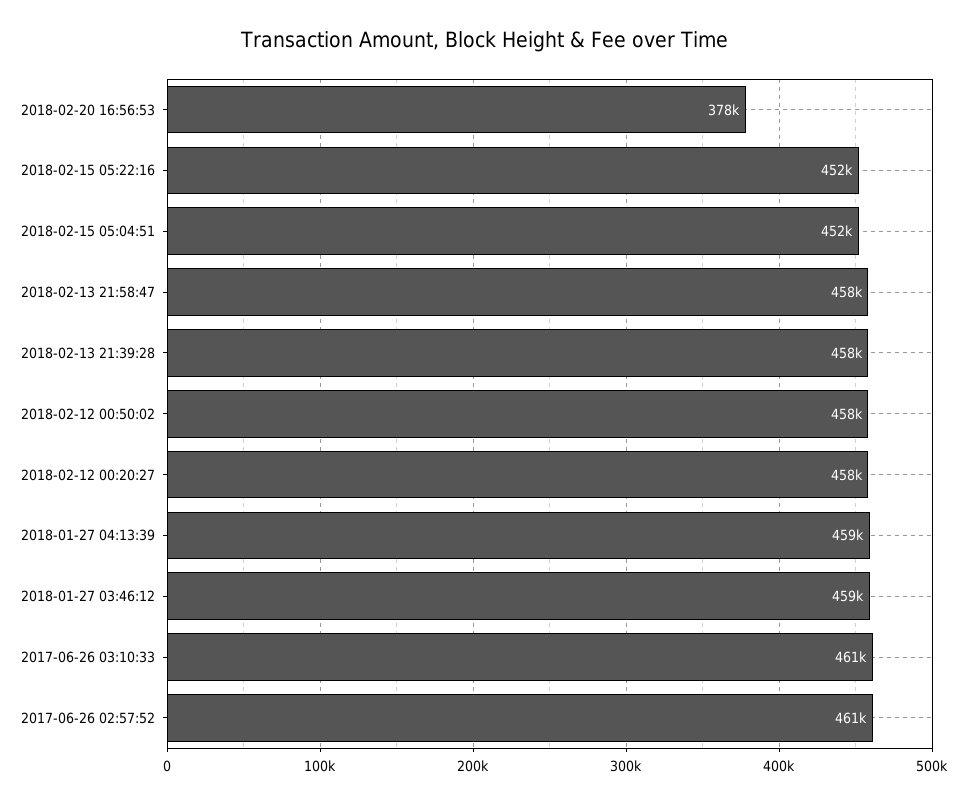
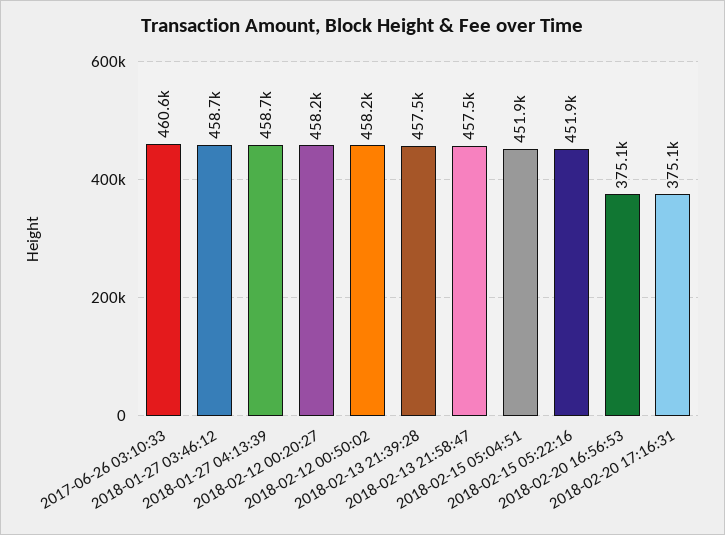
2018-02-20 16:56:53: 378000 -> 375100
2017-06-26 02:57:52: 461000 -> none
2018-02-20 17:16:31: none -> 375100

